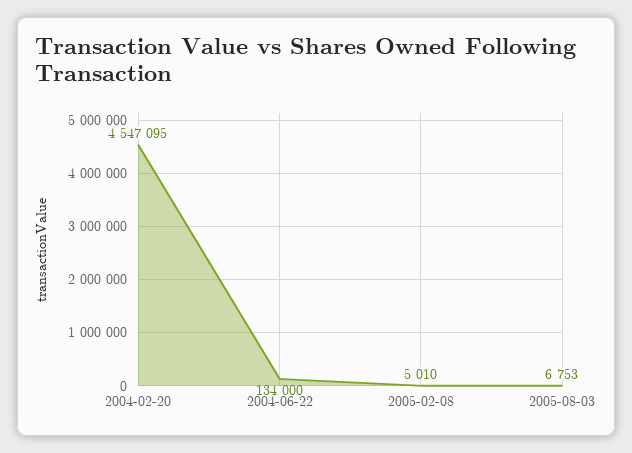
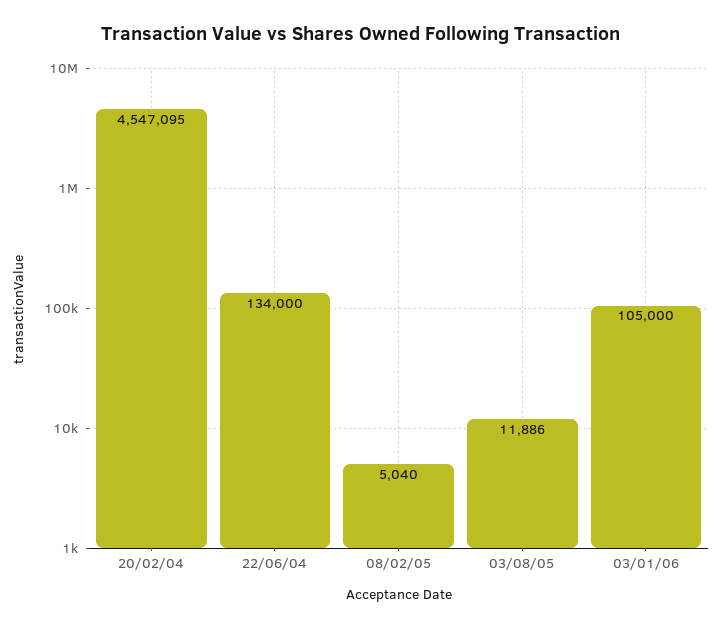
2005-02-08: 5010 -> 5040
2005-08-03: 6753 -> 11886
03/01/06: none -> 105000

